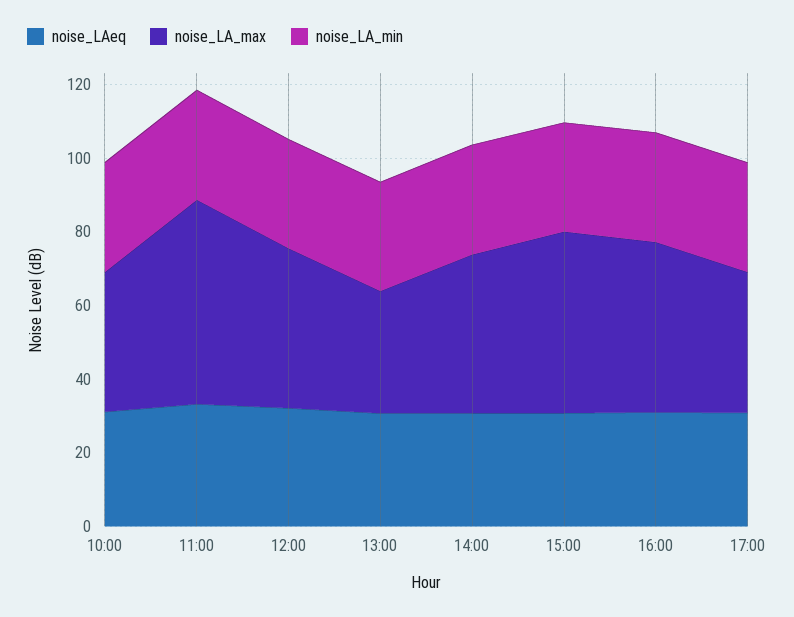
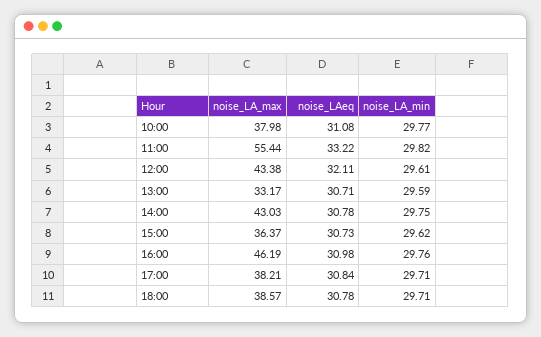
noise_LA_max, 15:00: 50 -> 36.37
noise_LA_max, 18:00: none -> 38.57
noise_LAeq, 18:00: none -> 30.78
noise_LA_min, 18:00: none -> 29.71

